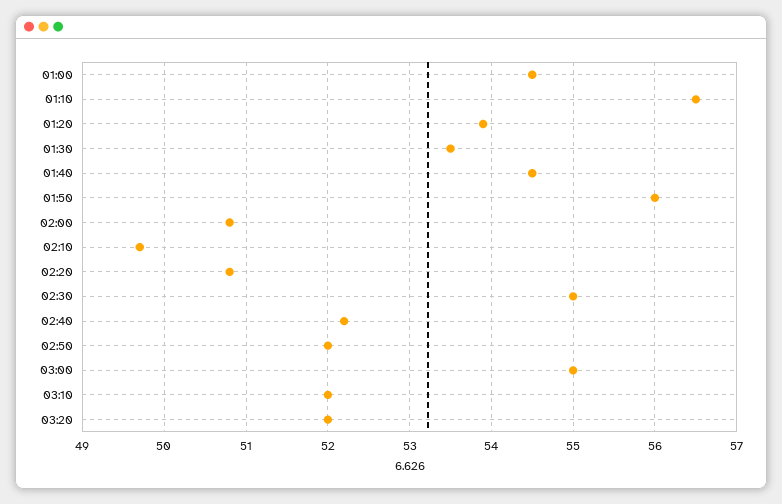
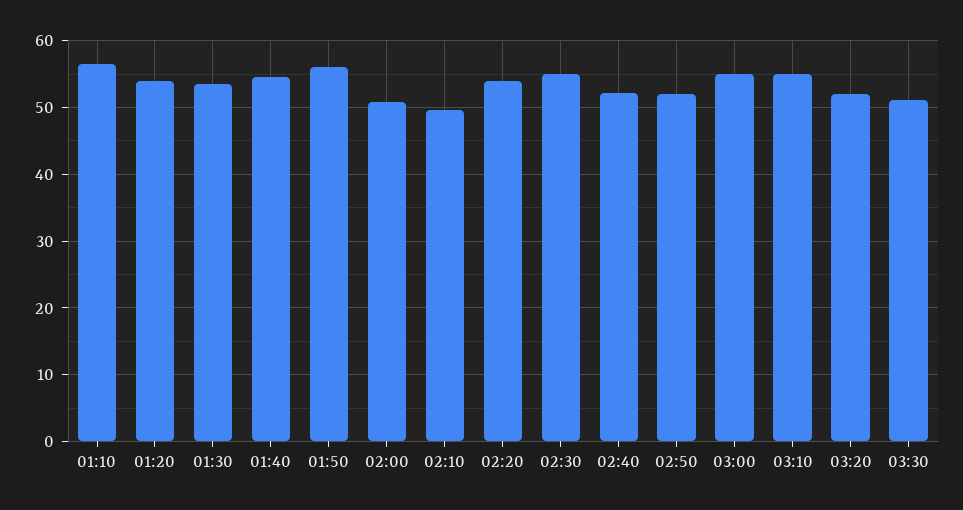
01:00: 54.5 -> none
02:20: 50.8 -> 54
03:10: 52 -> 55
03:30: none -> 51

